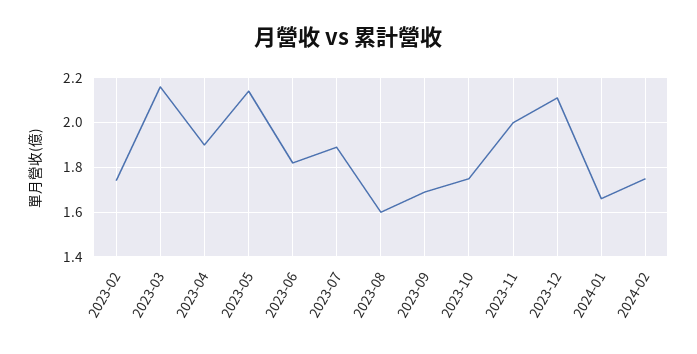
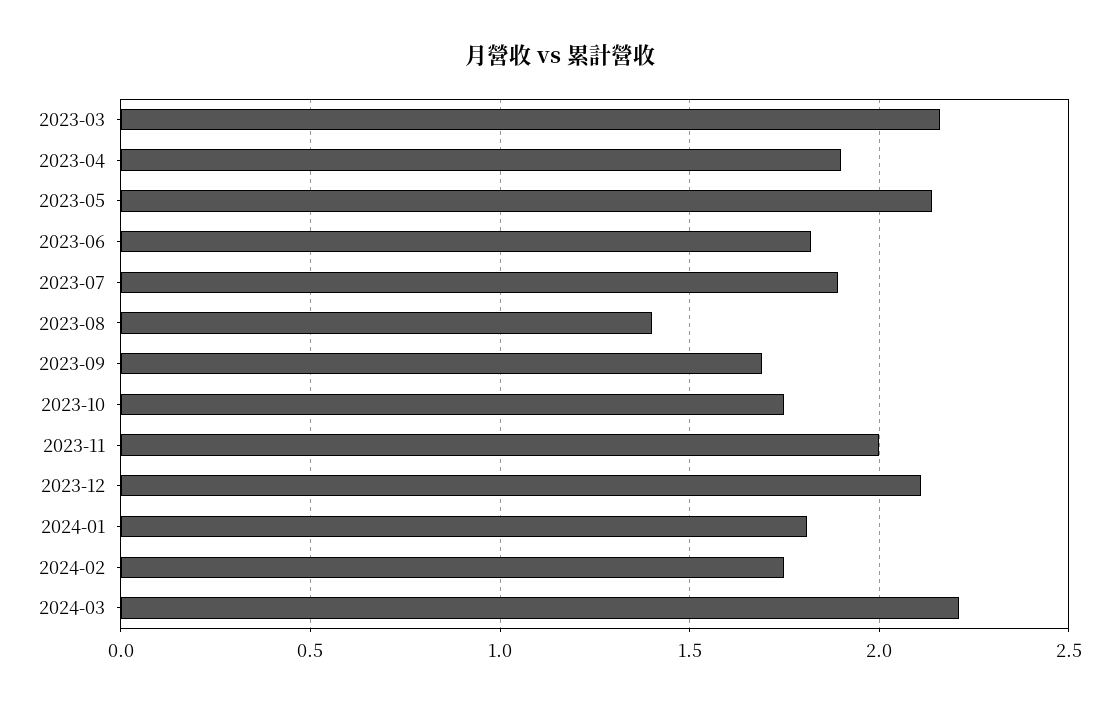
2023-02: 1.75 -> none
2023-08: 1.6 -> 1.4
2024-01: 1.65 -> 1.8
2024-03: none -> 2.2

